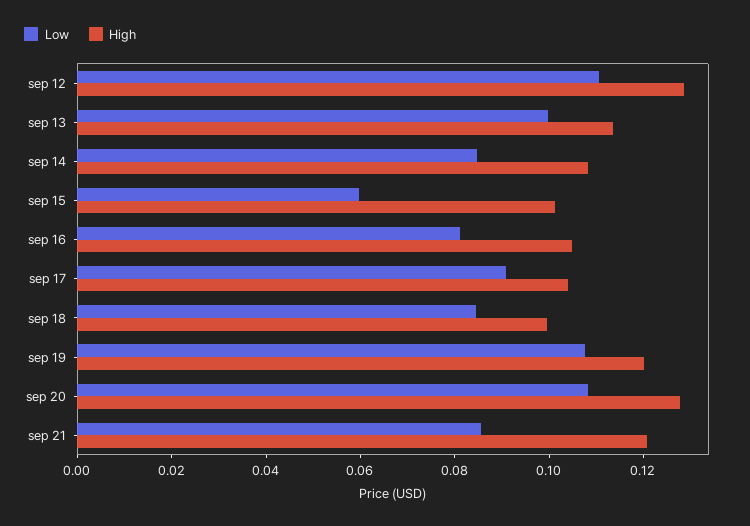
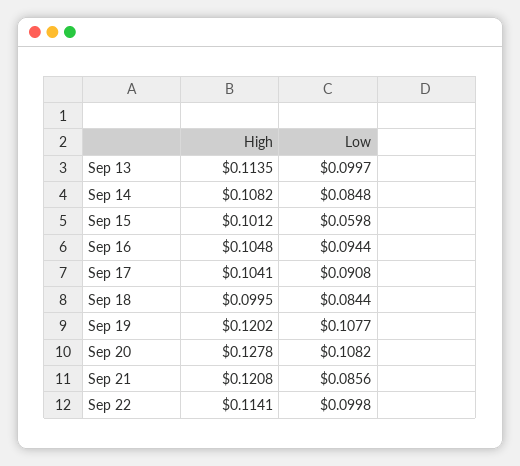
Low, sep 12: 0.11 -> none
High, sep 12: 0.13 -> none
Low, sep 16: 0.08 -> 0.0944
High, Sep 22: none -> 0.1141
Low, Sep 22: none -> 0.0998

